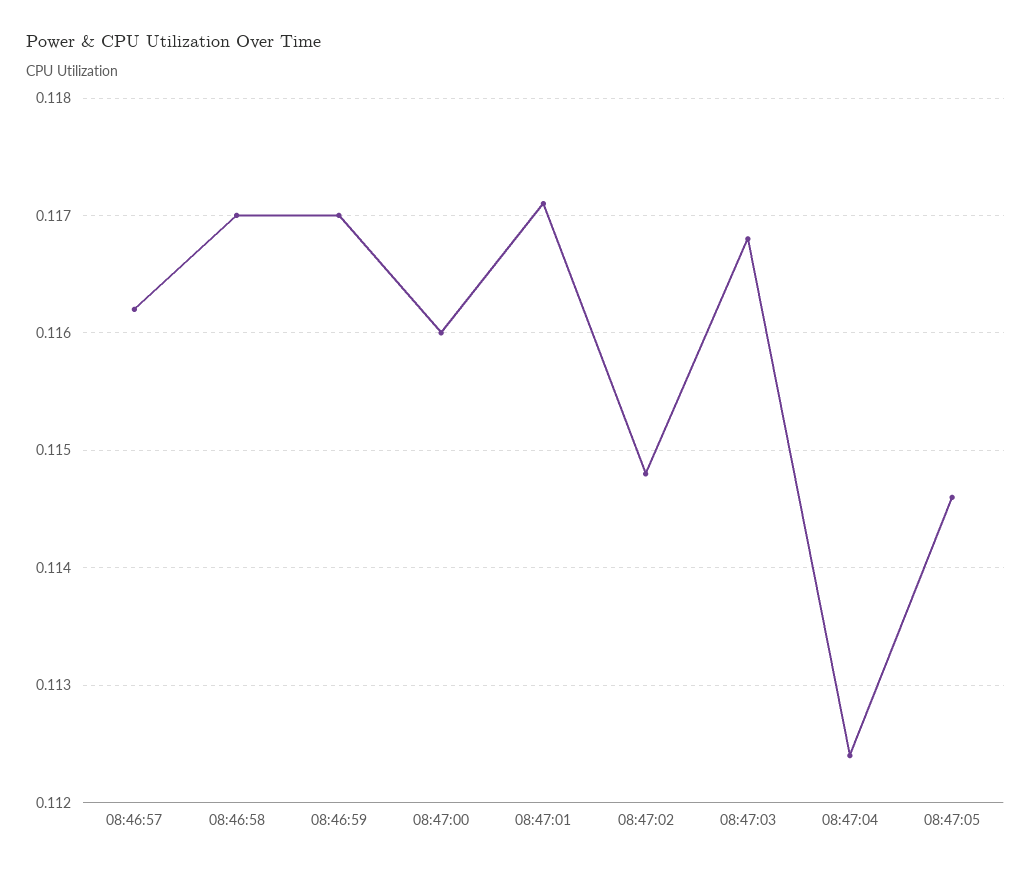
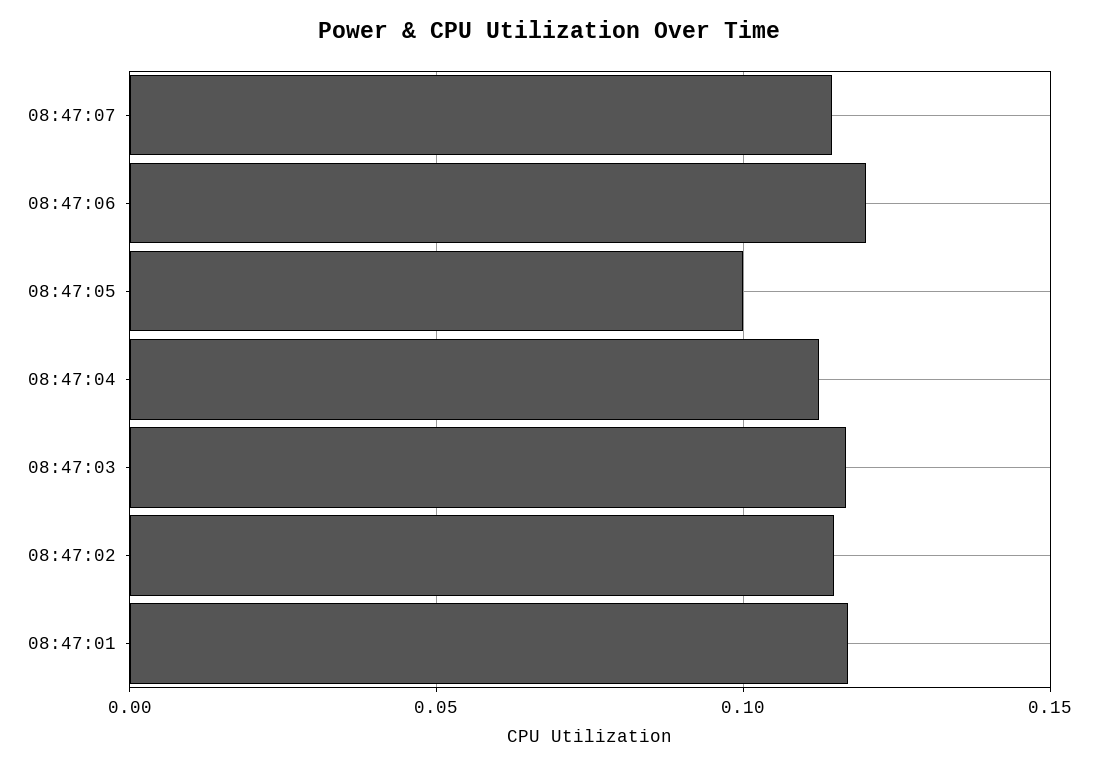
08:46:57: 0.1162 -> none
08:46:58: 0.117 -> none
08:46:59: 0.117 -> none
08:47:00: 0.116 -> none
08:47:05: 0.1146 -> 0.1
08:47:07: none -> 0.115
08:47:06: none -> 0.12

